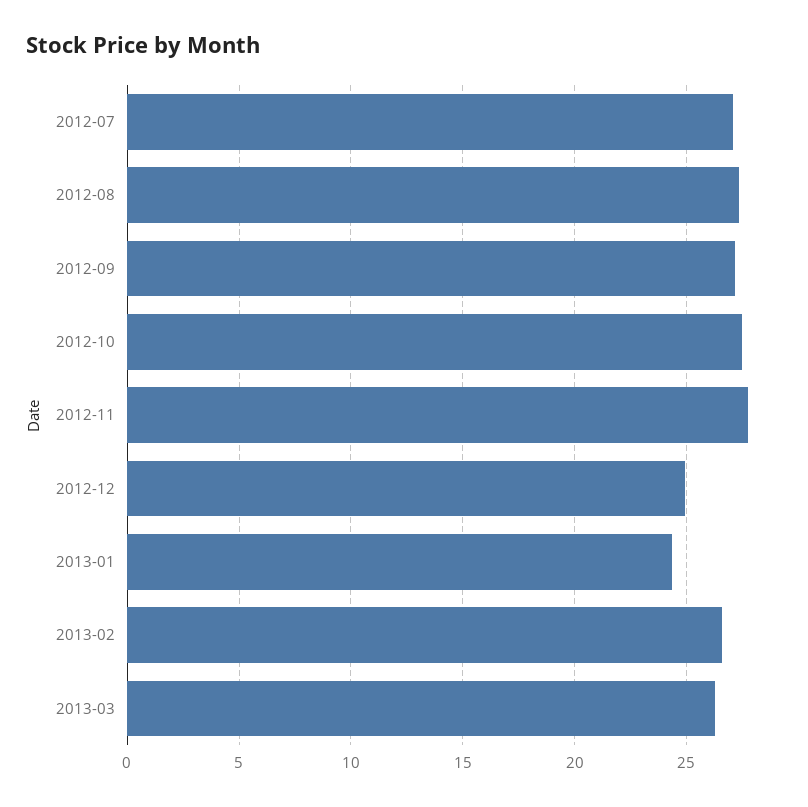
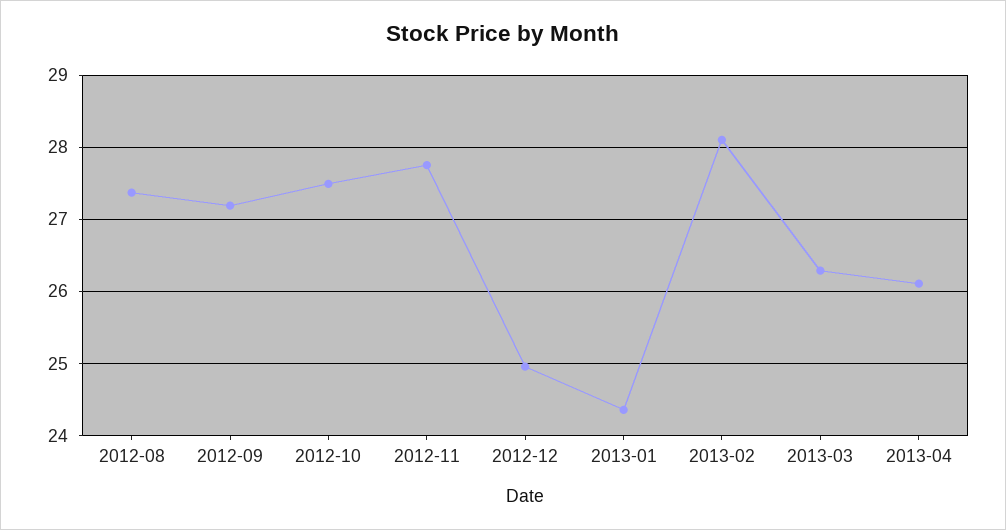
2012-07: 27 -> none
2013-02: 26.5 -> 28.1
2013-04: none -> 26.1

